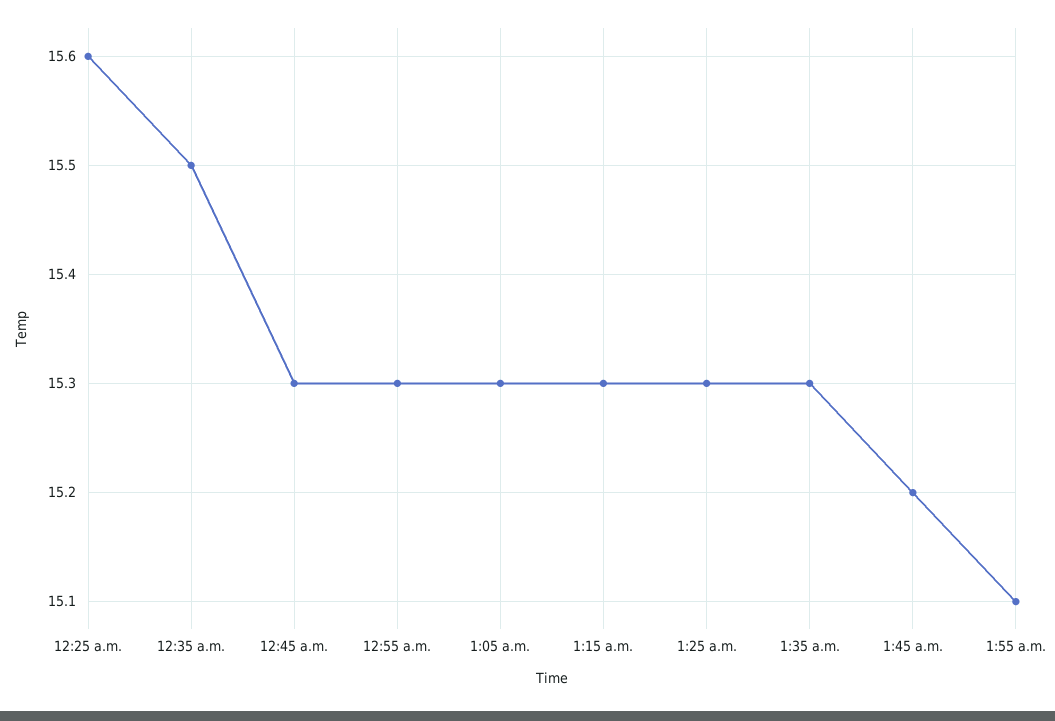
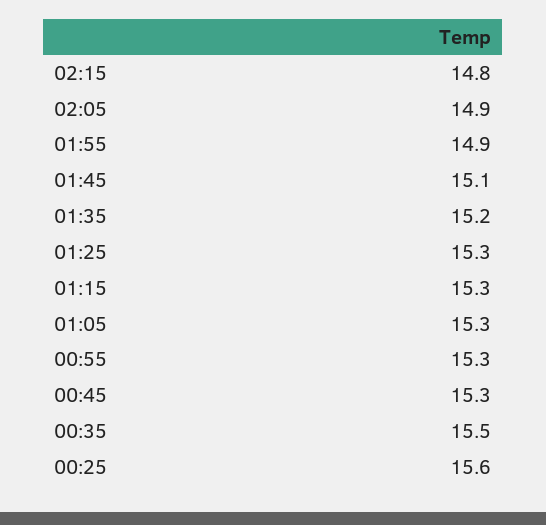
1:35 a.m.: 15.3 -> 15.2
1:45 a.m.: 15.2 -> 15.1
1:55 a.m.: 15.1 -> 14.9
02:15: none -> 14.8
02:05: none -> 14.9

